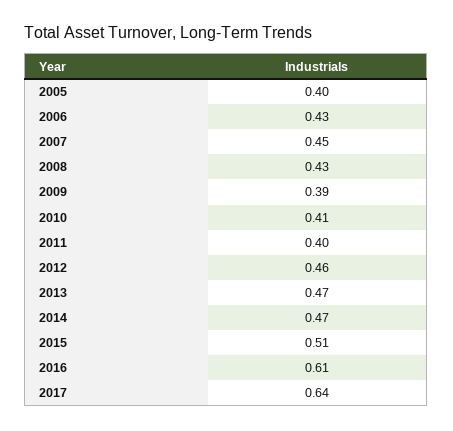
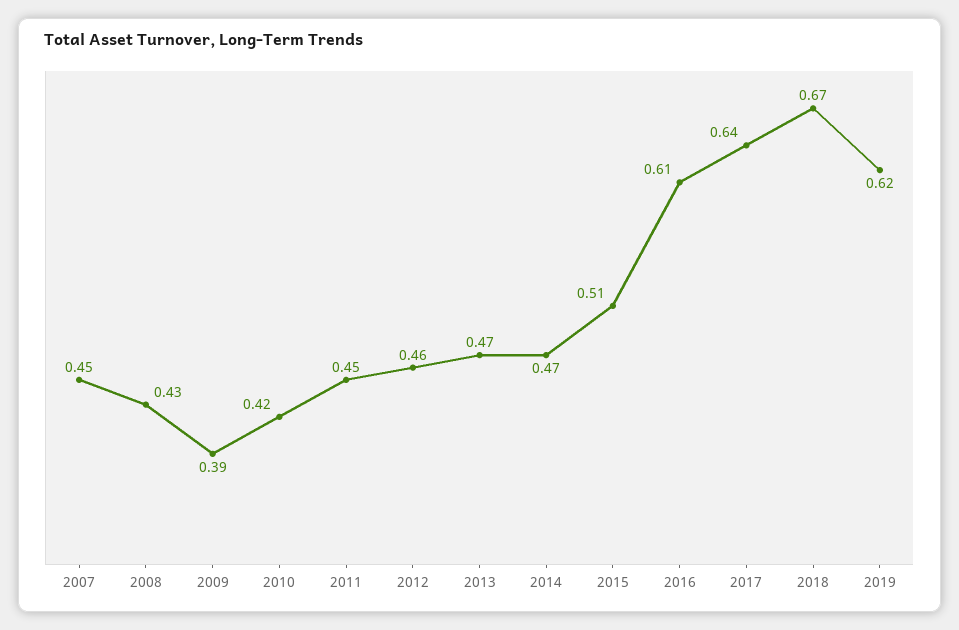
2005: 0.4 -> none
2006: 0.43 -> none
2010: 0.41 -> 0.42
2011: 0.4 -> 0.45
2018: none -> 0.67
2019: none -> 0.62

